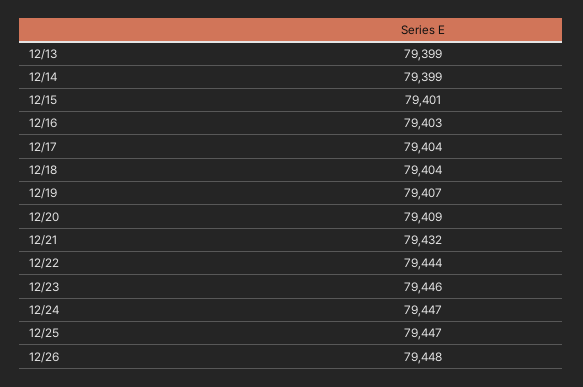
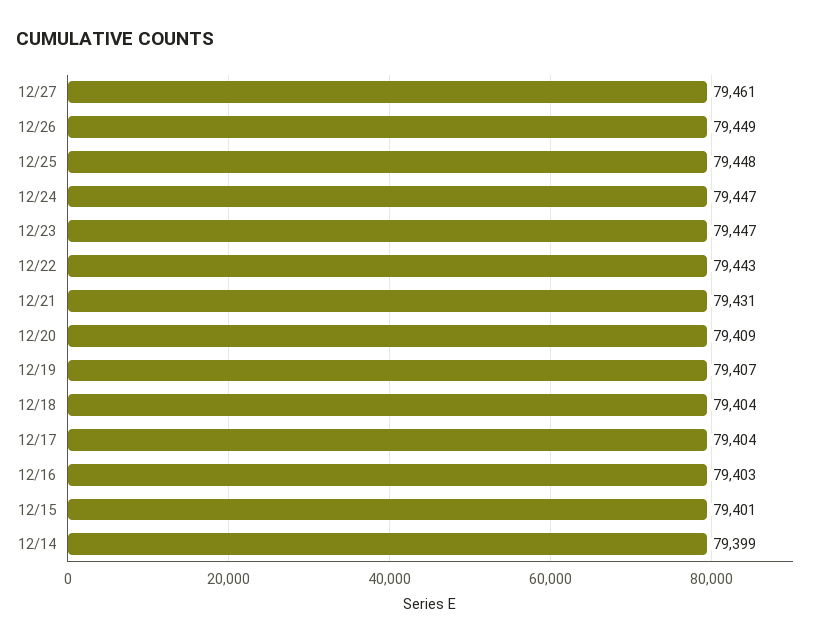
12/13: 79399 -> none
12/21: 79432 -> 79431
12/22: 79444 -> 79443
12/23: 79446 -> 79447
12/25: 79447 -> 79448
12/26: 79448 -> 79449
12/27: none -> 79461

